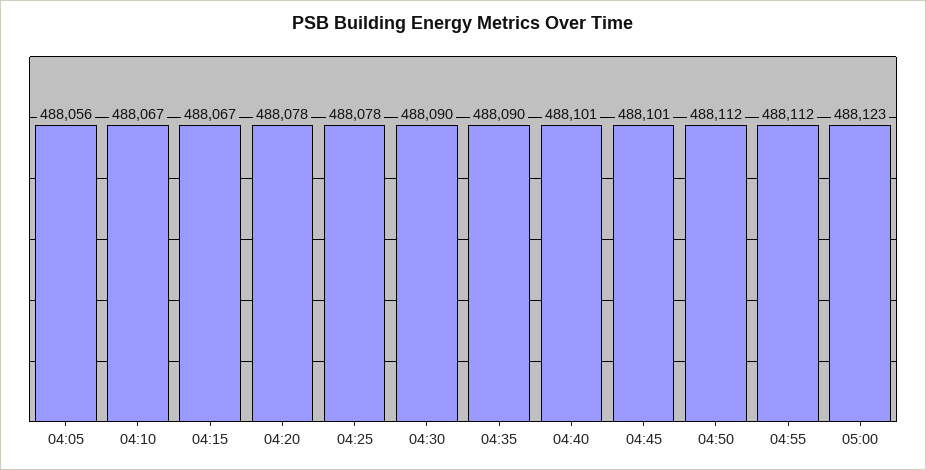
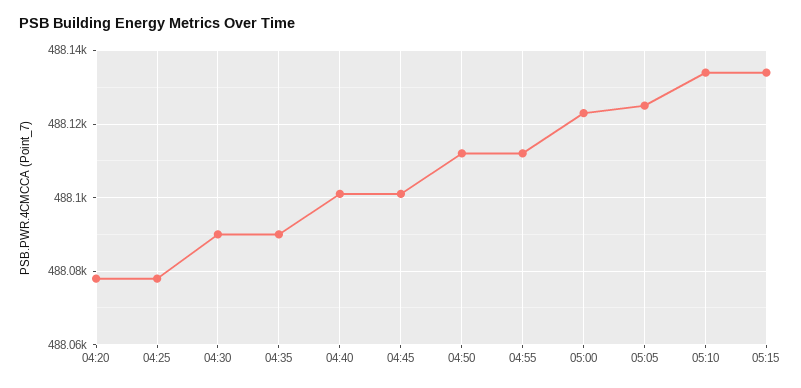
04:05: 488056 -> none
04:10: 488067 -> none
04:15: 488067 -> none
05:05: none -> 488125
05:10: none -> 488135
05:15: none -> 488135

